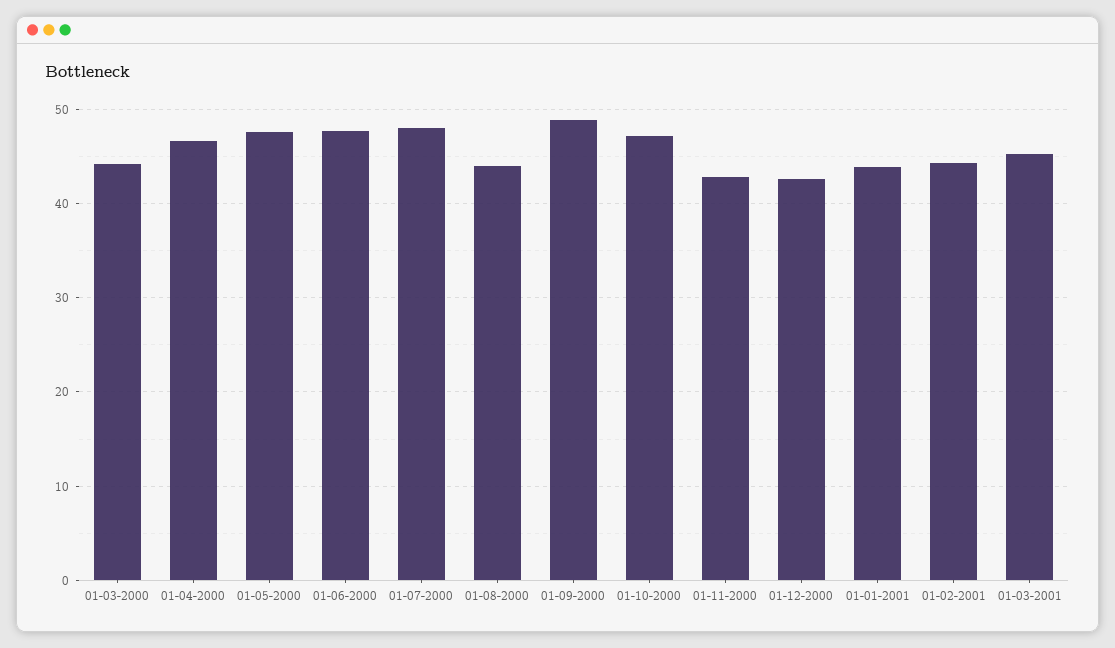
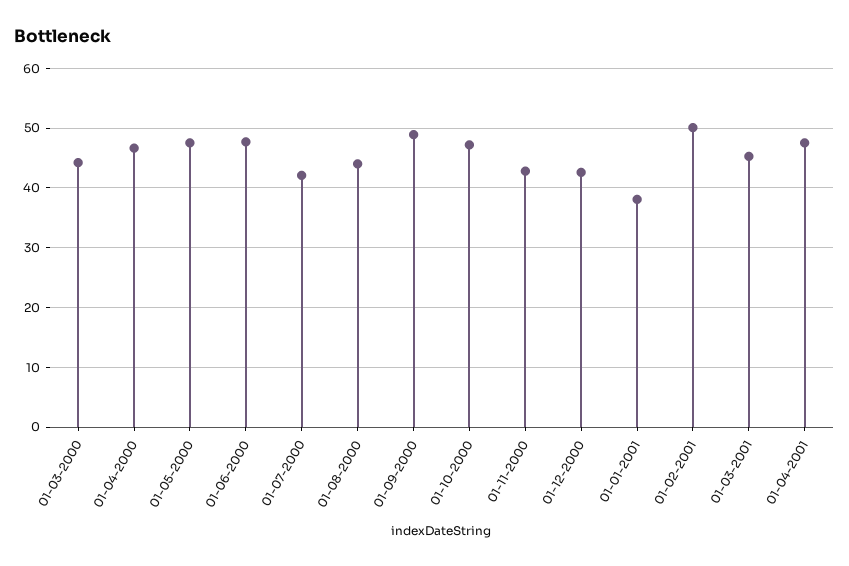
01-07-2000: 48 -> 42
01-01-2001: 44 -> 38
01-02-2001: 44 -> 50
01-04-2001: none -> 48

